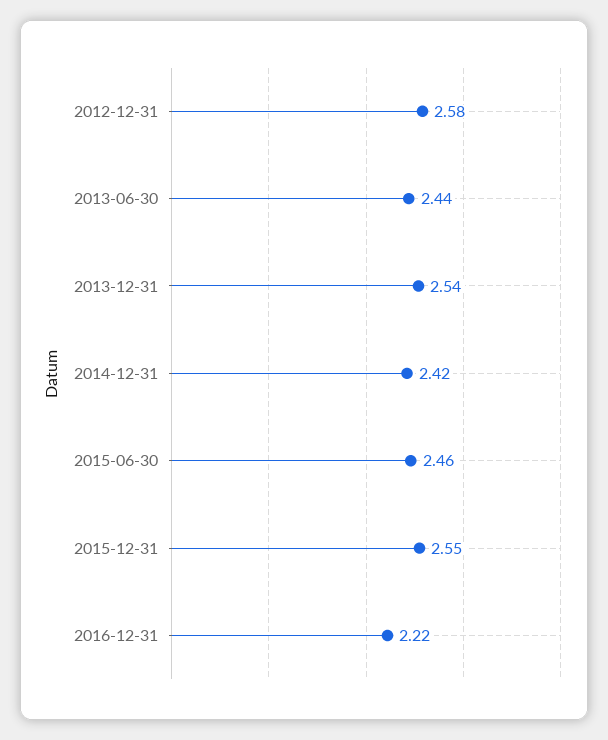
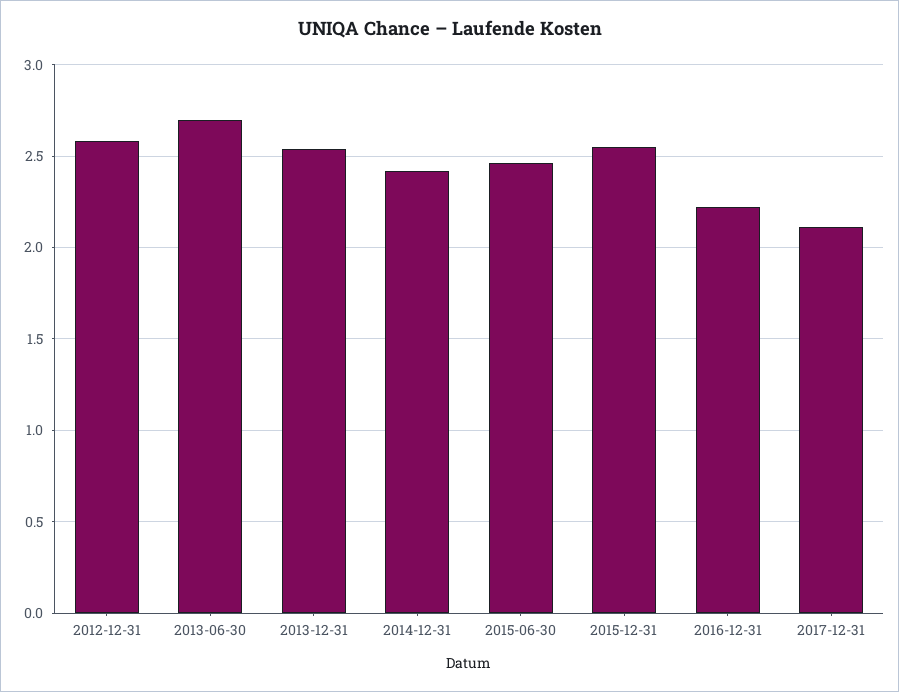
2013-06-30: 2.44 -> 2.7
2017-12-31: none -> 2.1

